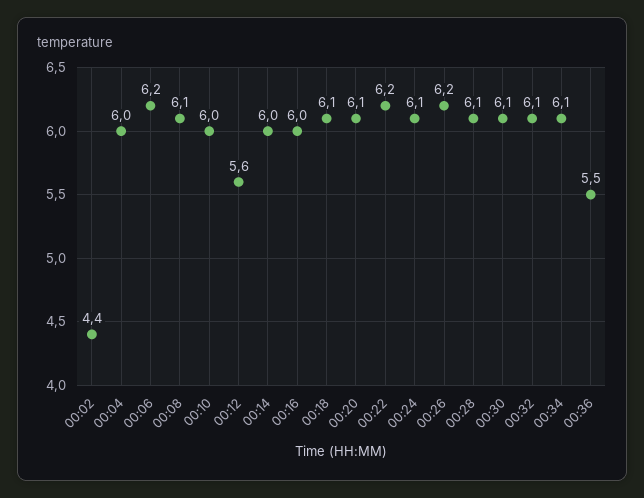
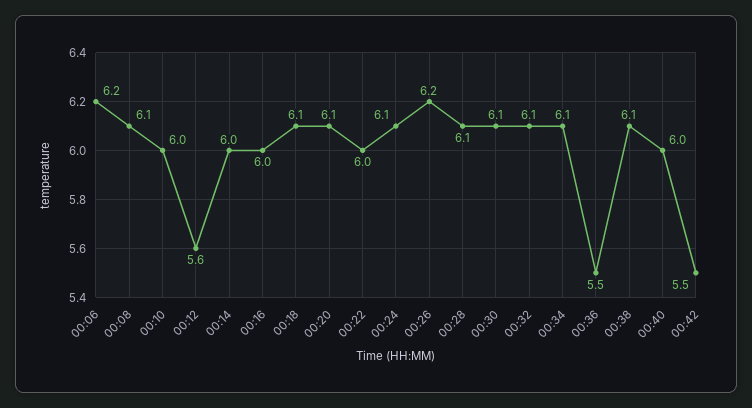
00:02: 4.4 -> none
00:04: 6 -> none
00:22: 6.2 -> 6
00:38: none -> 6.1
00:40: none -> 6
00:42: none -> 5.5

